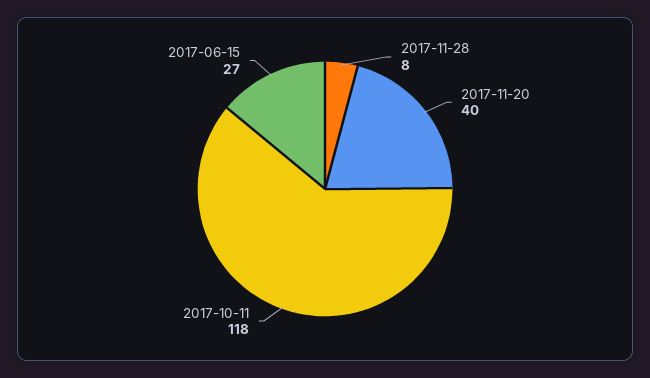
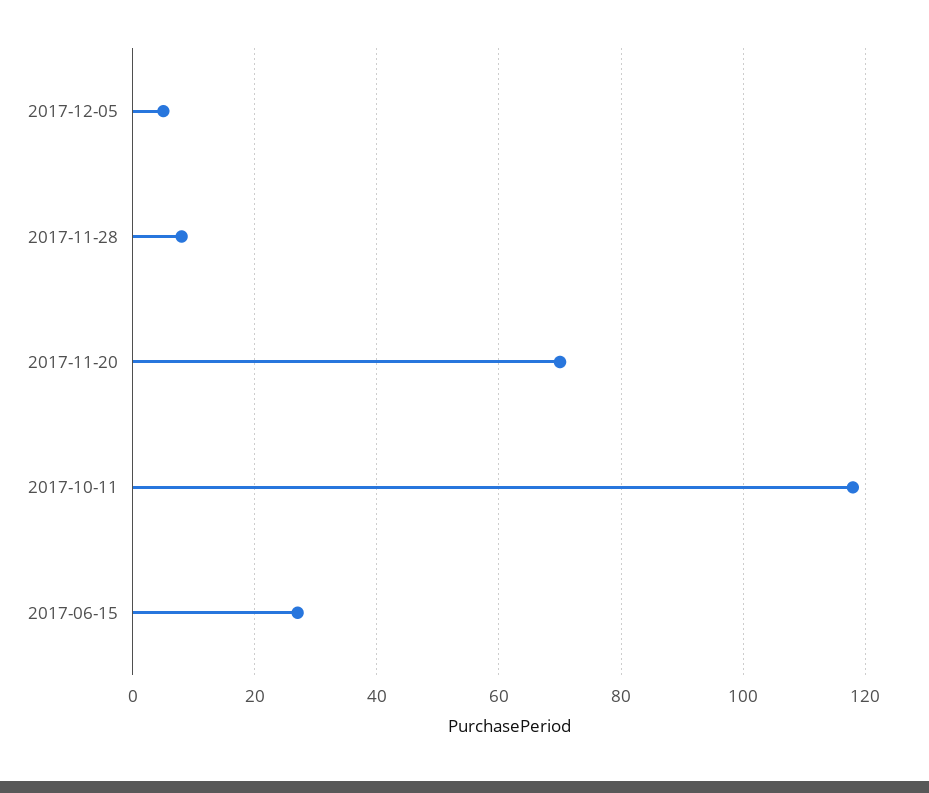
2017-11-20: 40 -> 70
2017-12-05: none -> 5

